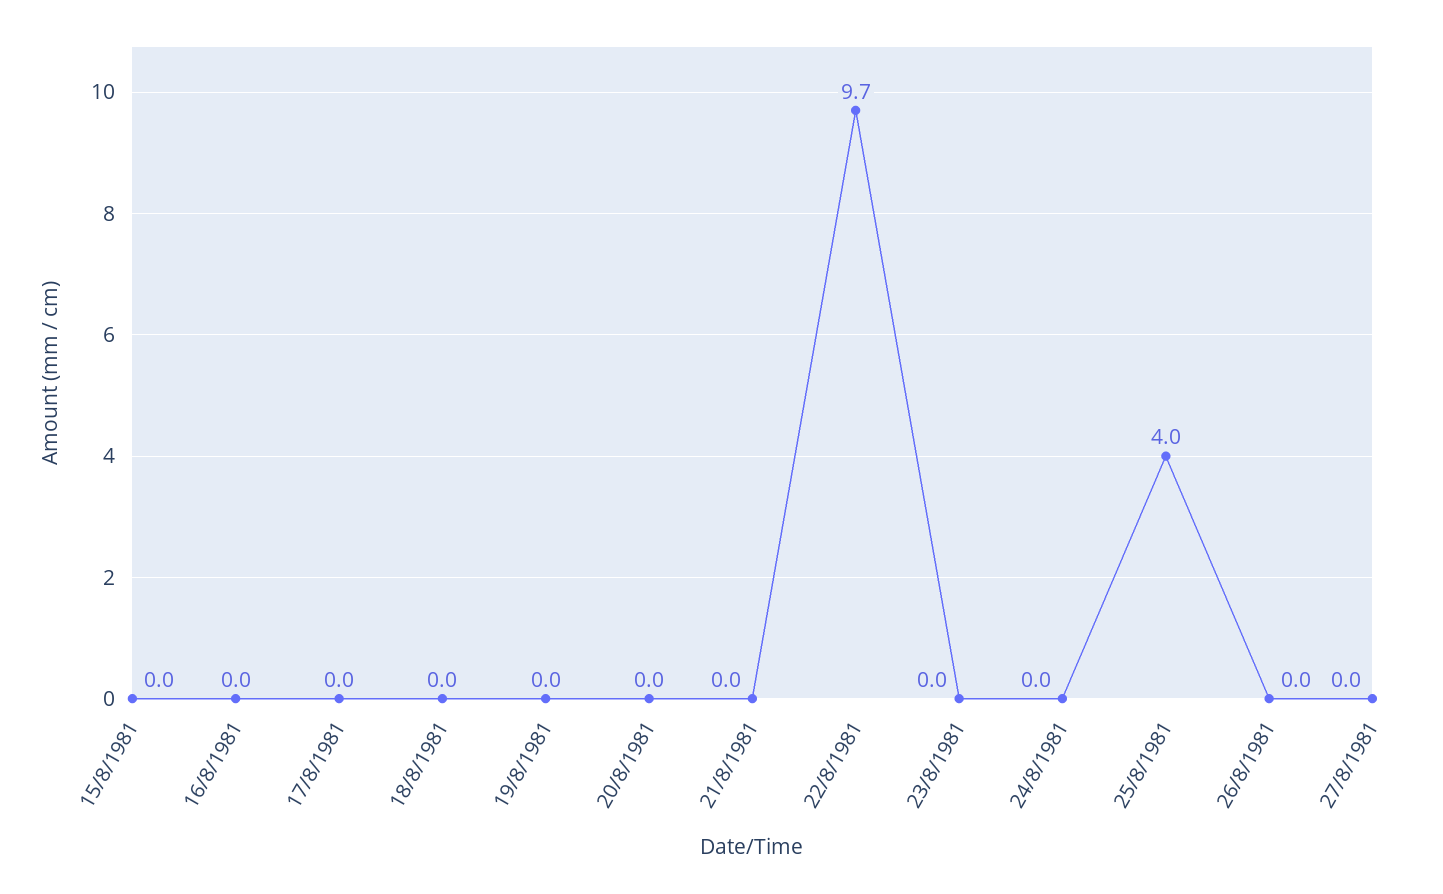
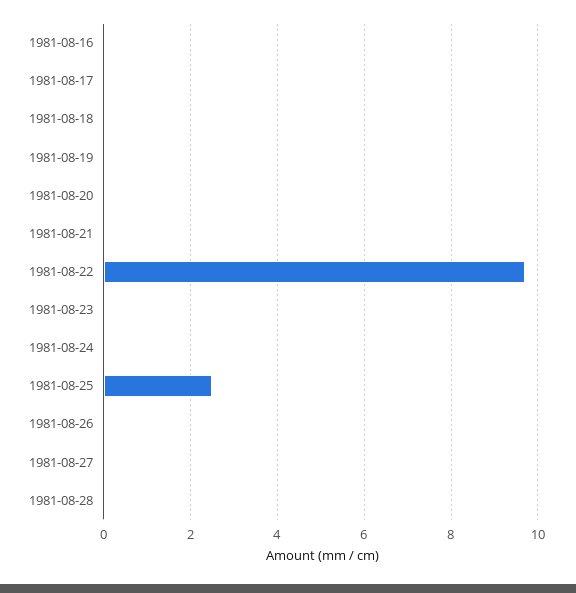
15/8/1981: 0 -> none
25/8/1981: 4 -> 2.5
1981-08-28: none -> 0

